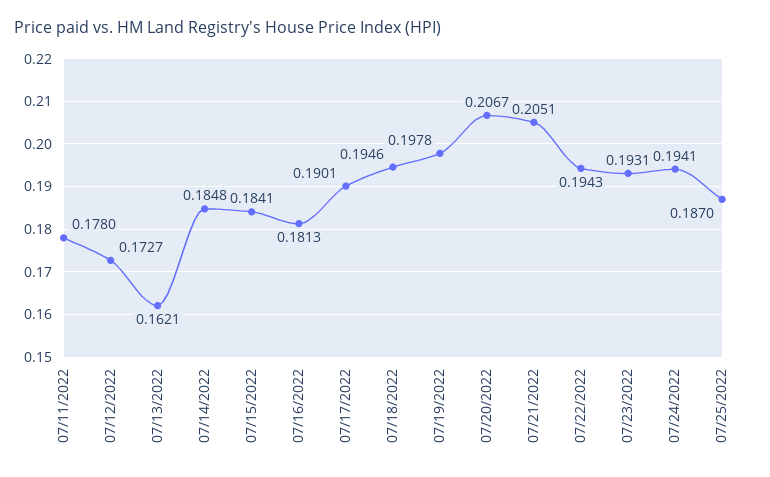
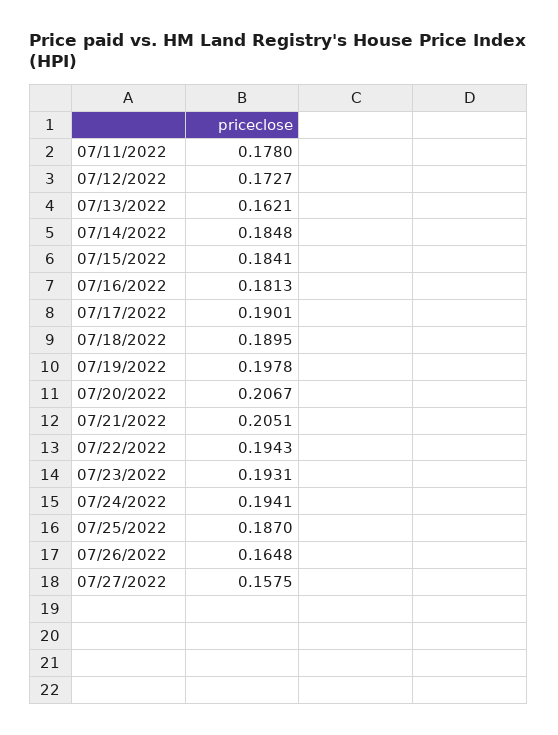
07/18/2022: 0.1946 -> 0.1895
07/26/2022: none -> 0.1648
07/27/2022: none -> 0.1575

